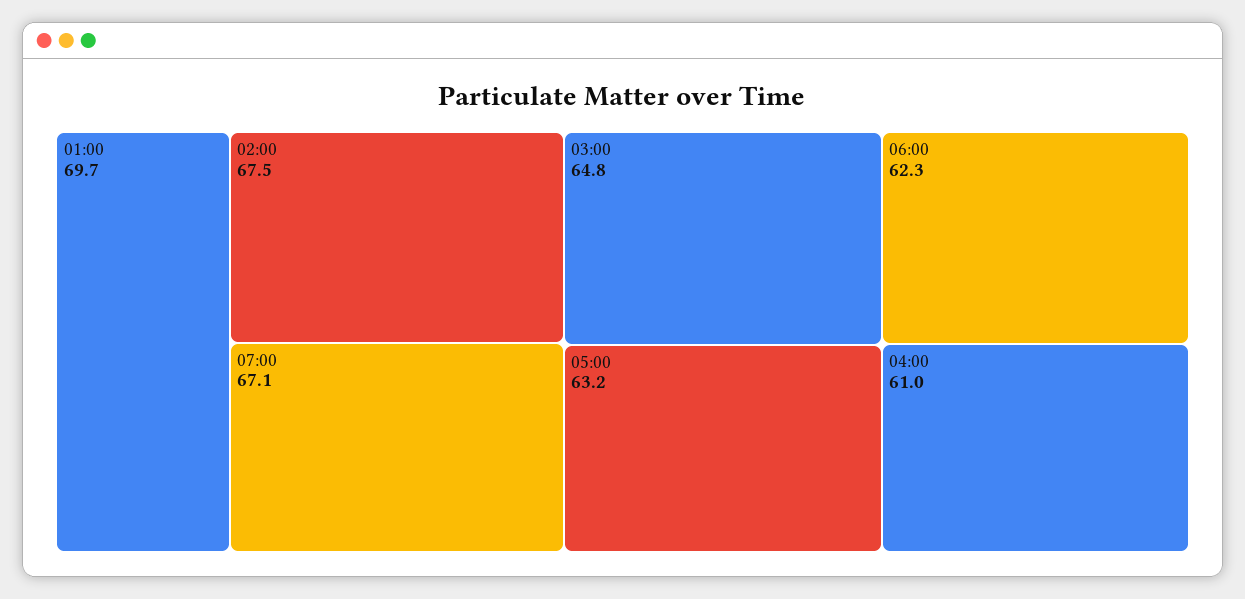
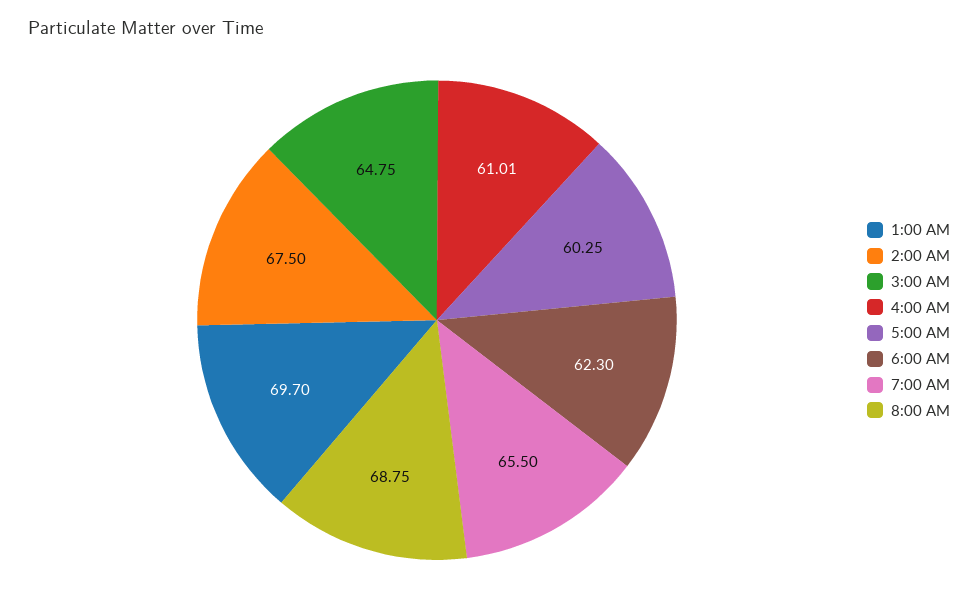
07:00: 67.1 -> 65.5
05:00: 63.2 -> 60.25
8:00 AM: none -> 68.75

